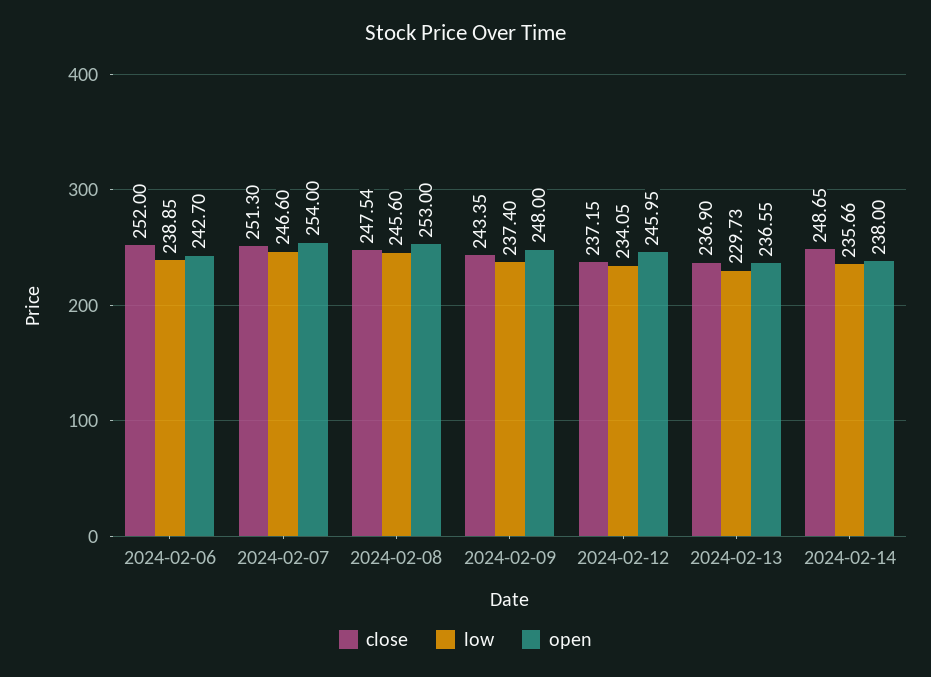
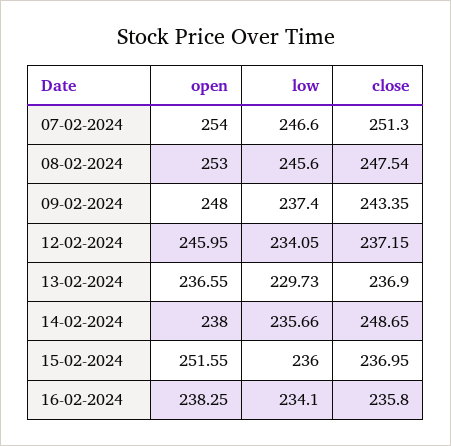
close, 2024-02-06: 252 -> none
low, 2024-02-06: 238.85 -> none
open, 2024-02-06: 242.7 -> none
open, 15-02-2024: none -> 251.55
low, 15-02-2024: none -> 236
close, 15-02-2024: none -> 236.95
open, 16-02-2024: none -> 238.25
low, 16-02-2024: none -> 234.1
close, 16-02-2024: none -> 235.8

